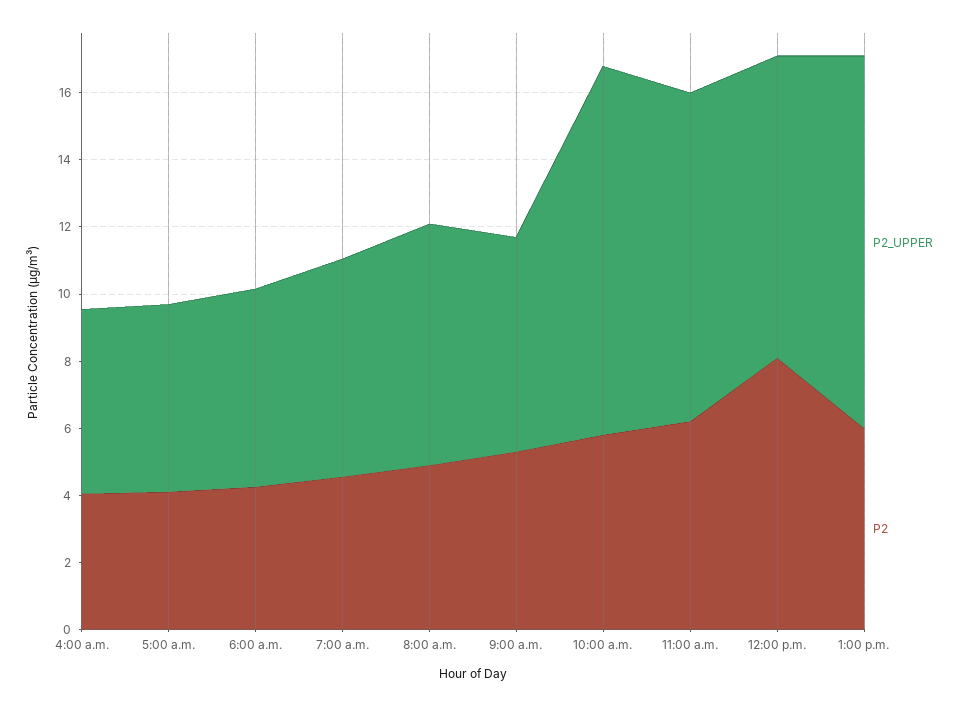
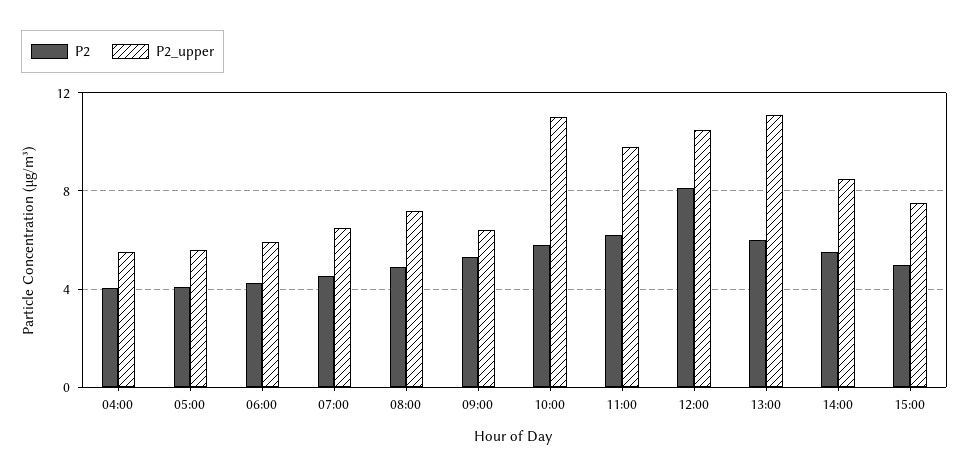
P2_UPPER, 12:00 p.m.: 9 -> 10.5
P2, 14:00: none -> 5.5
P2_UPPER, 14:00: none -> 8.5
P2, 15:00: none -> 5
P2_UPPER, 15:00: none -> 7.5

